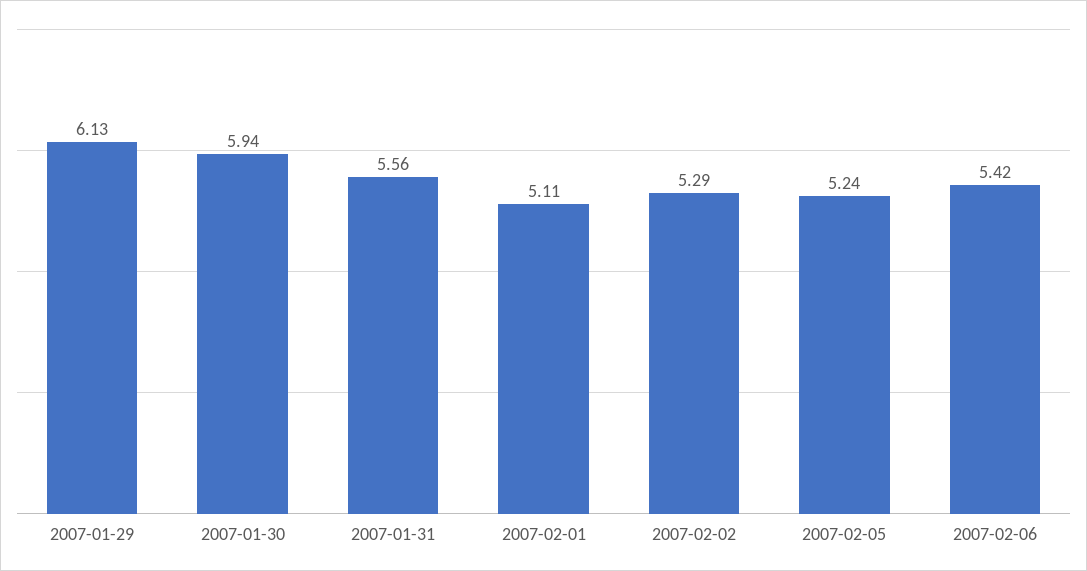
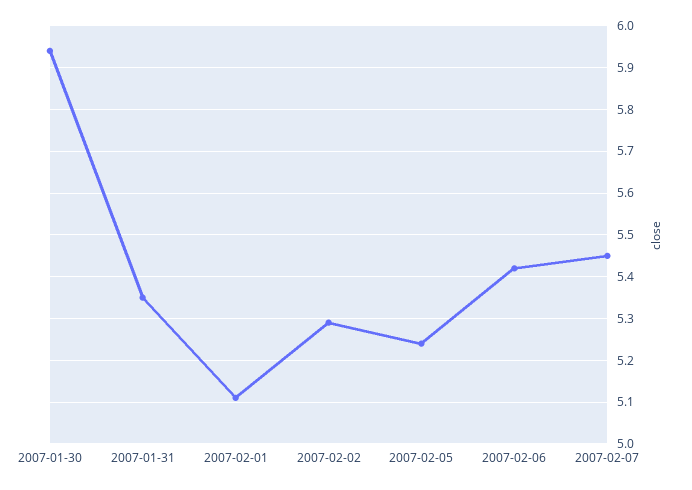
2007-01-29: 6.13 -> none
2007-01-31: 5.56 -> 5.35
2007-02-07: none -> 5.45

